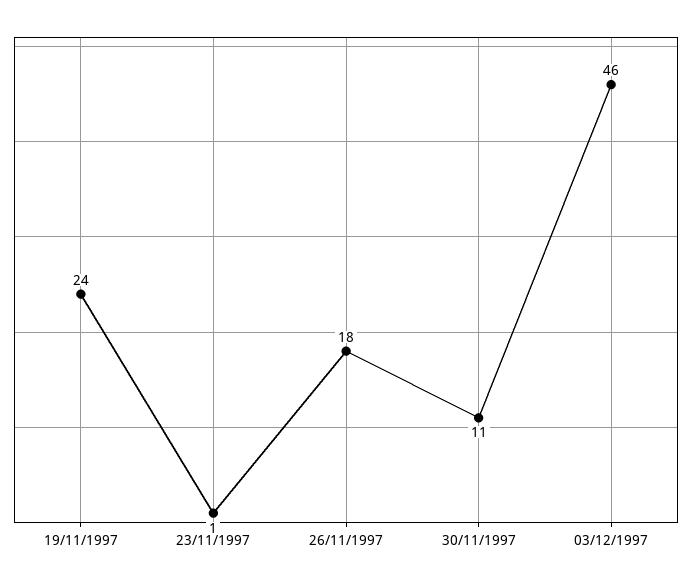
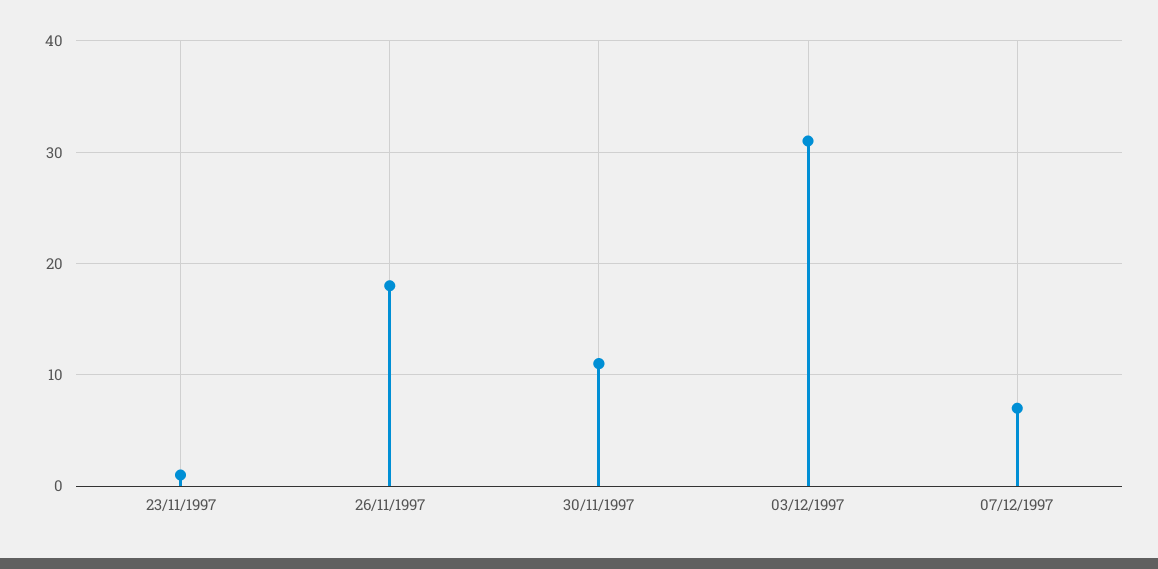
19/11/1997: 24 -> none
03/12/1997: 46 -> 31
07/12/1997: none -> 7

